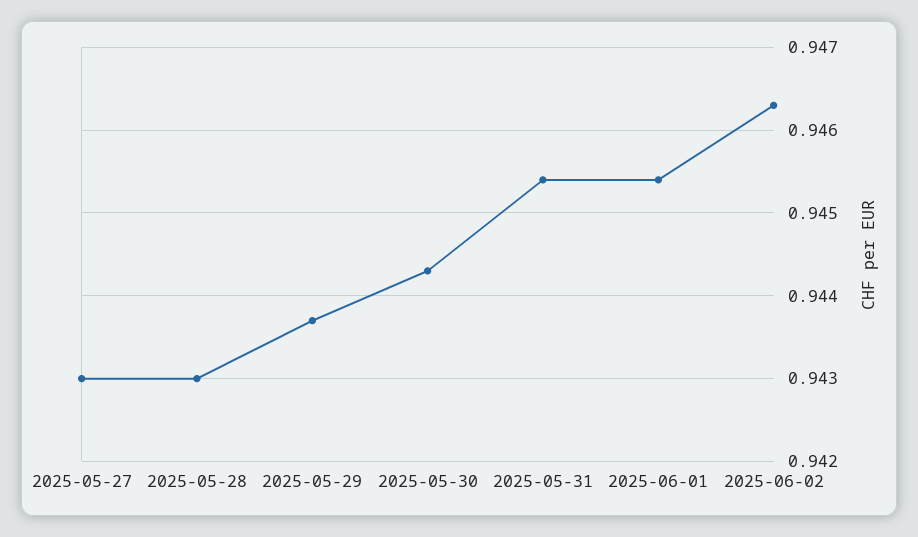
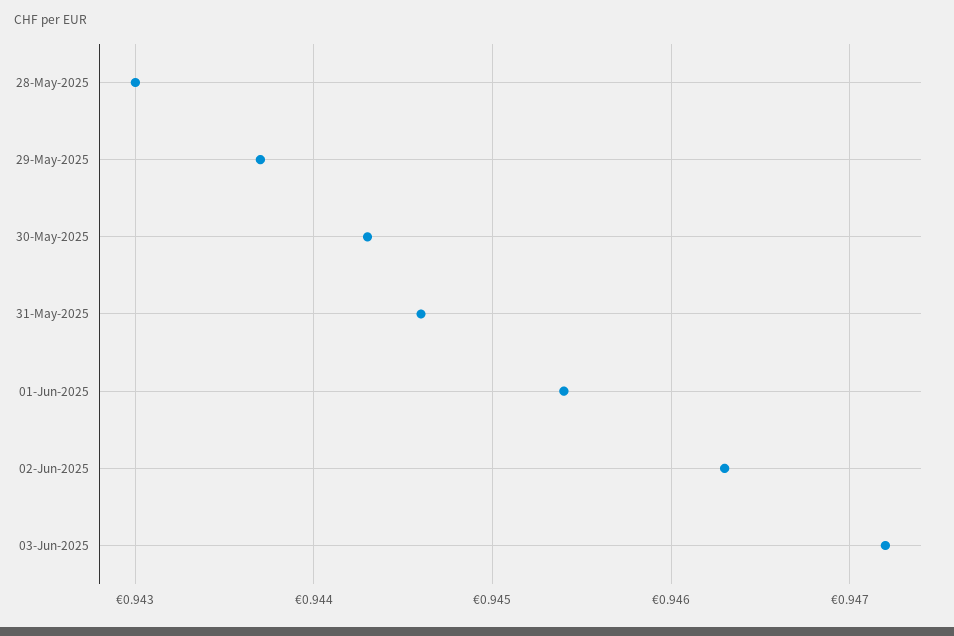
2025-05-27: 0.943 -> none
2025-05-31: 0.9454 -> 0.9446
03-Jun-2025: none -> 0.9472

